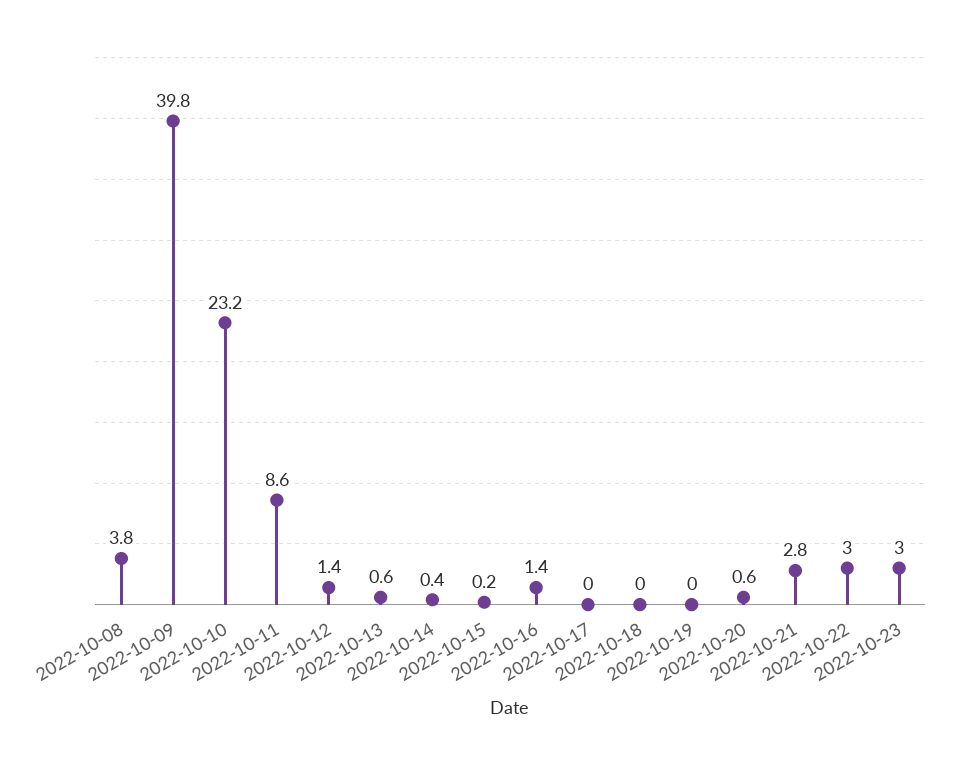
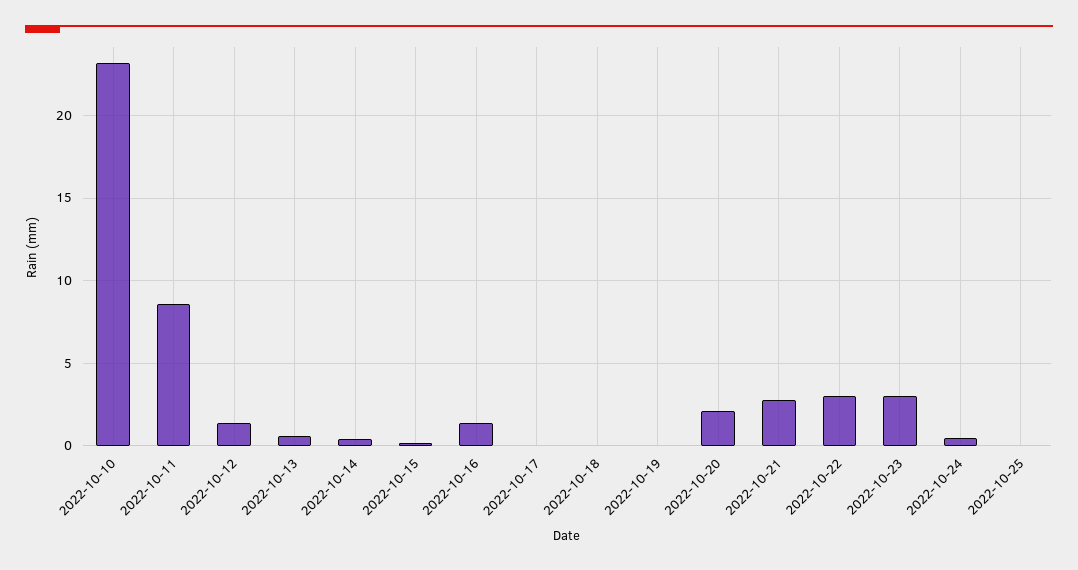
2022-10-08: 3.8 -> none
2022-10-09: 39.8 -> none
2022-10-20: 0.6 -> 2
2022-10-24: none -> 0.5
2022-10-25: none -> 0

